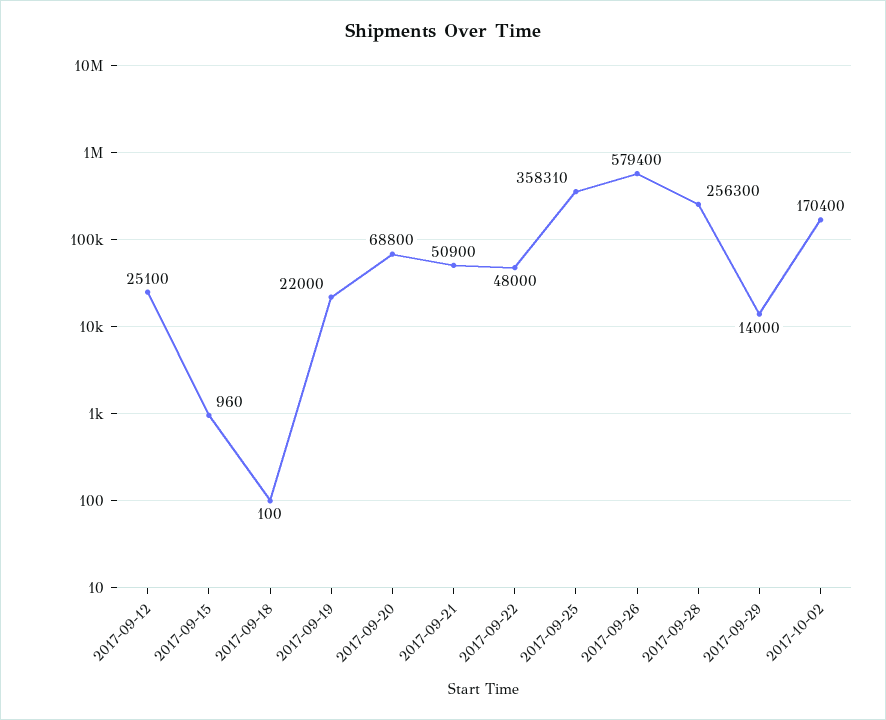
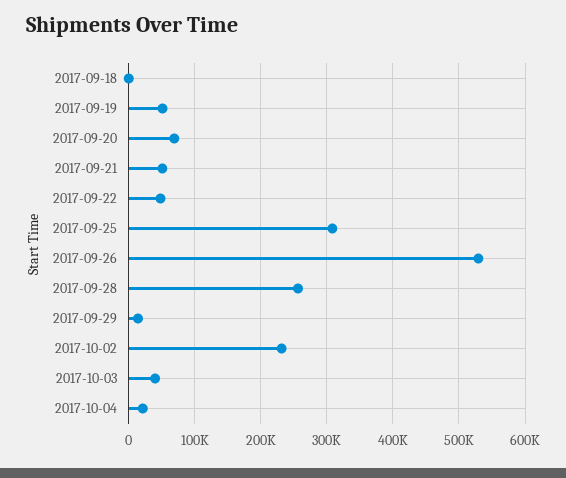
2017-09-12: 25100 -> none
2017-09-15: 960 -> none
2017-09-19: 22000 -> 50000
2017-09-25: 358310 -> 310000
2017-09-26: 579400 -> 530000
2017-10-02: 170400 -> 230000
2017-10-03: none -> 40000
2017-10-04: none -> 20000

